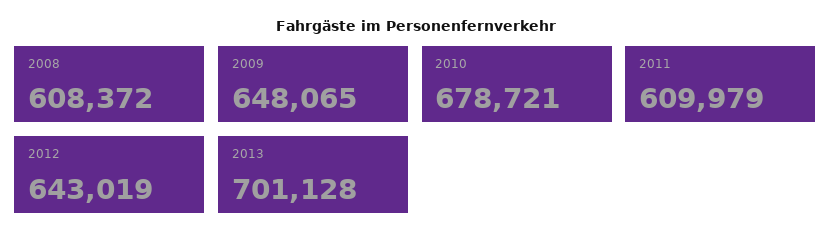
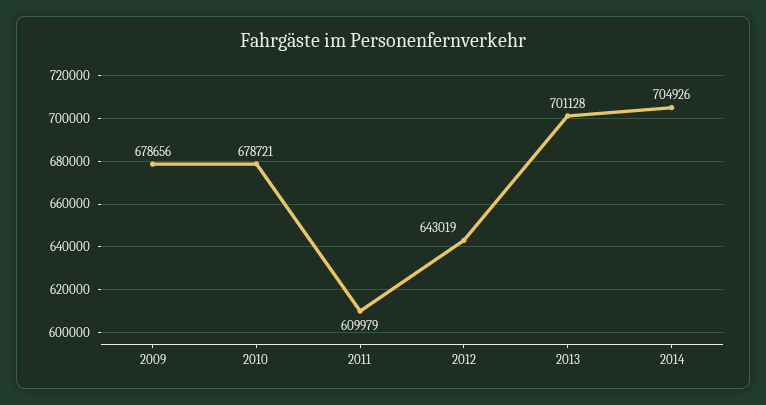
2008: 608372 -> none
2009: 648065 -> 678656
2014: none -> 704926

